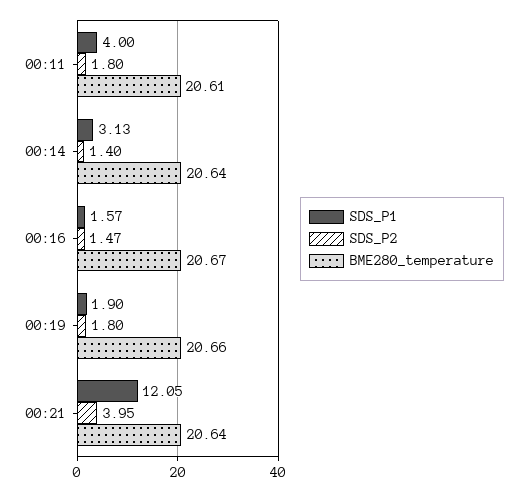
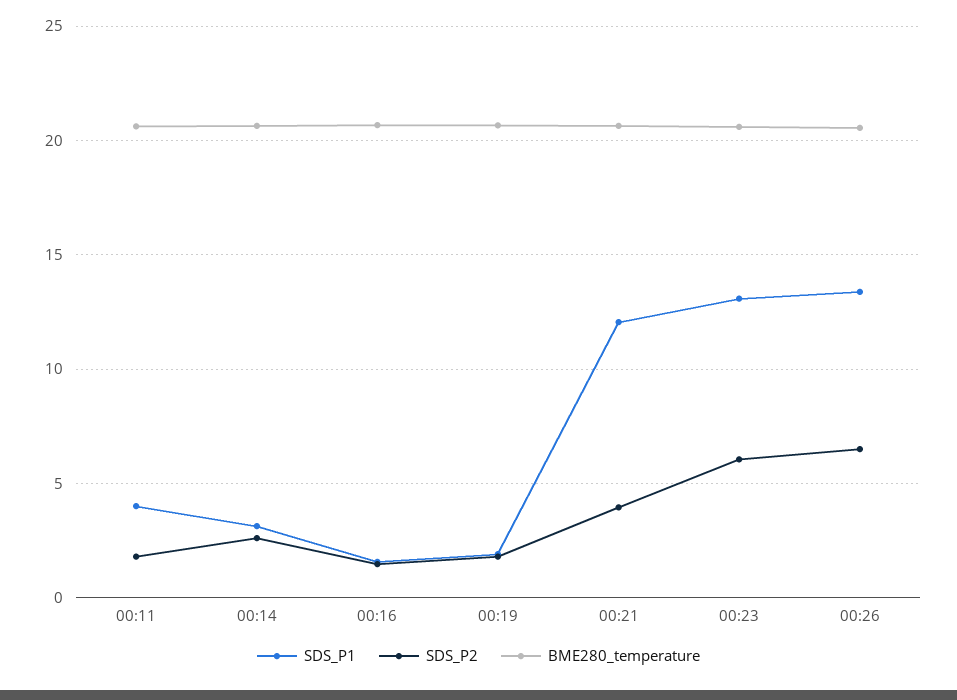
SDS_P2, 00:14: 1.4 -> 2.5
SDS_P1, 00:23: none -> 13
SDS_P2, 00:23: none -> 6
BME280_temperature, 00:23: none -> 20.5
SDS_P1, 00:26: none -> 13.5
SDS_P2, 00:26: none -> 6.5
BME280_temperature, 00:26: none -> 20.5

